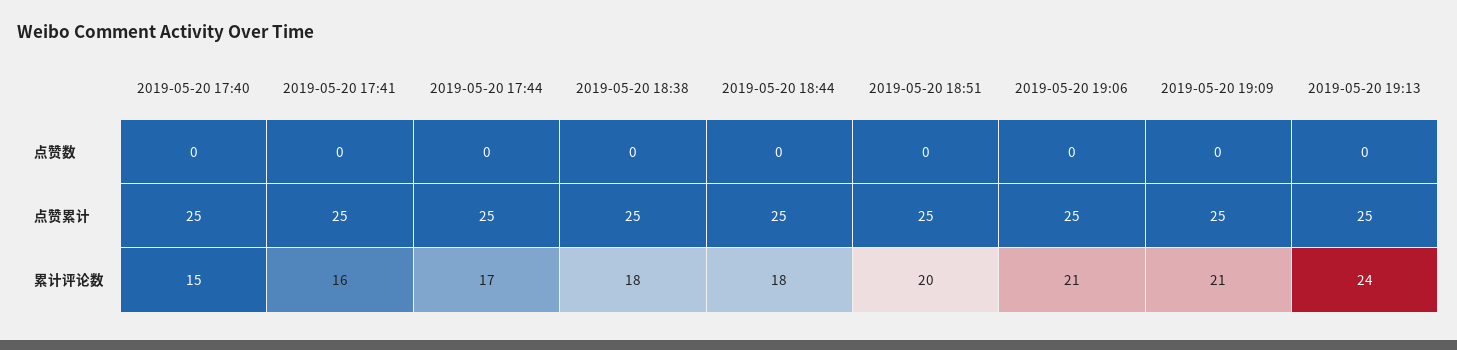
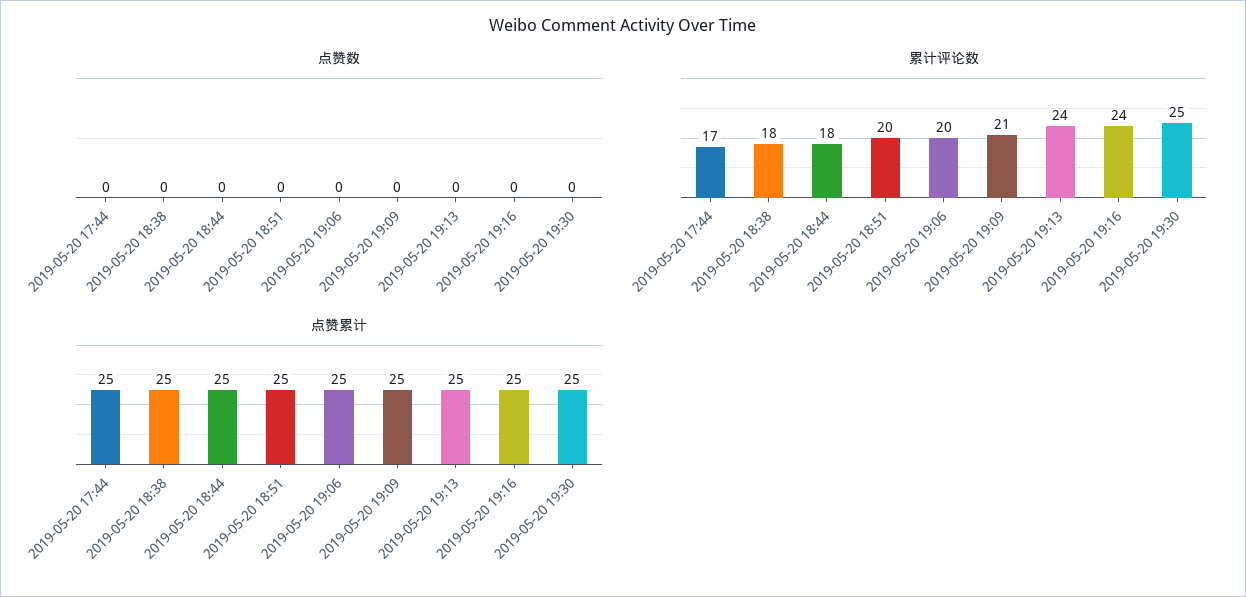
点赞数, 2019-05-20 17:40: 0 -> none
点赞数, 2019-05-20 17:41: 0 -> none
点赞累计, 2019-05-20 17:40: 25 -> none
点赞累计, 2019-05-20 17:41: 25 -> none
累计评论数, 2019-05-20 17:40: 15 -> none
累计评论数, 2019-05-20 17:41: 16 -> none
累计评论数, 2019-05-20 19:06: 21 -> 20
点赞数, 2019-05-20 19:16: none -> 0
点赞数, 2019-05-20 19:30: none -> 0
累计评论数, 2019-05-20 19:16: none -> 24
累计评论数, 2019-05-20 19:30: none -> 25
点赞累计, 2019-05-20 19:16: none -> 25
点赞累计, 2019-05-20 19:30: none -> 25

